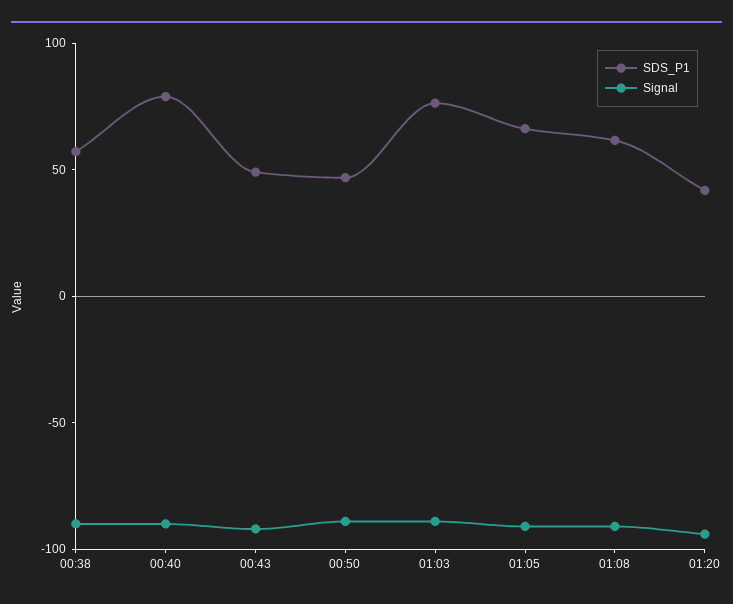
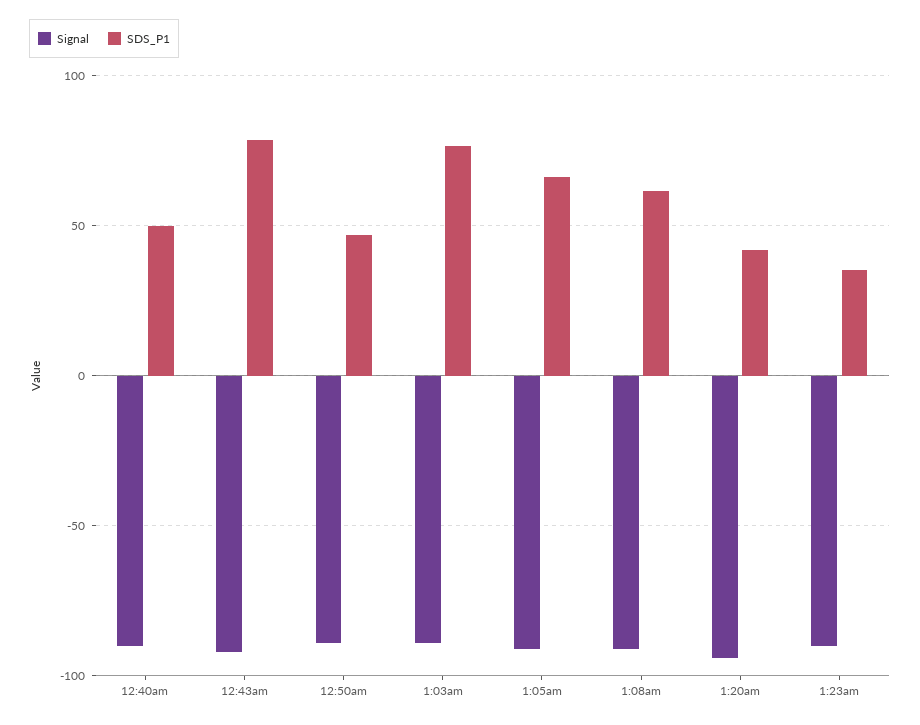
SDS_P1, 00:38: 60 -> none
Signal, 00:38: -90 -> none
SDS_P1, 00:40: 80 -> 50
SDS_P1, 00:43: 50 -> 80
Signal, 1:23am: none -> -90
SDS_P1, 1:23am: none -> 35

